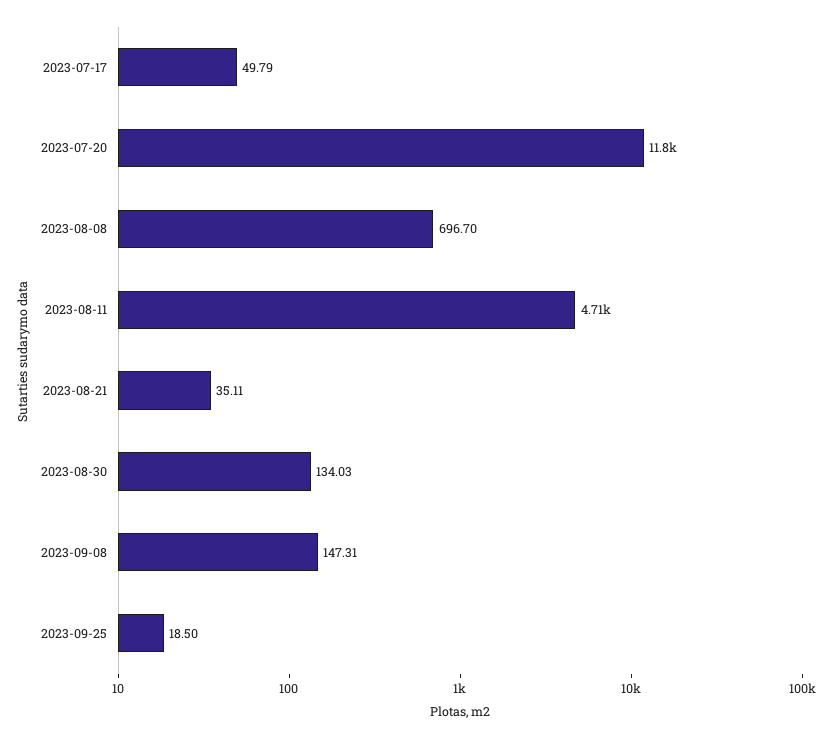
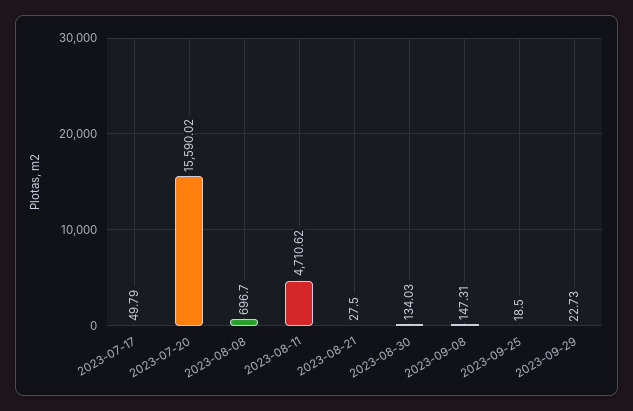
2023-07-20: 11800 -> 15590.02
2023-08-21: 35.11 -> 27.5
2023-09-29: none -> 22.73

